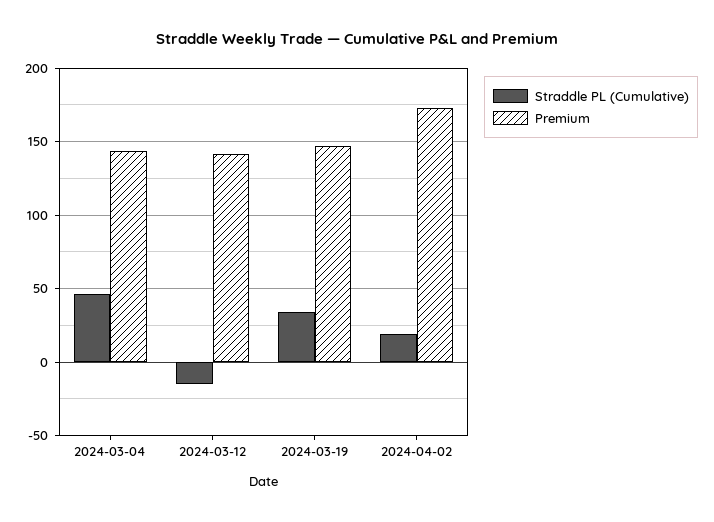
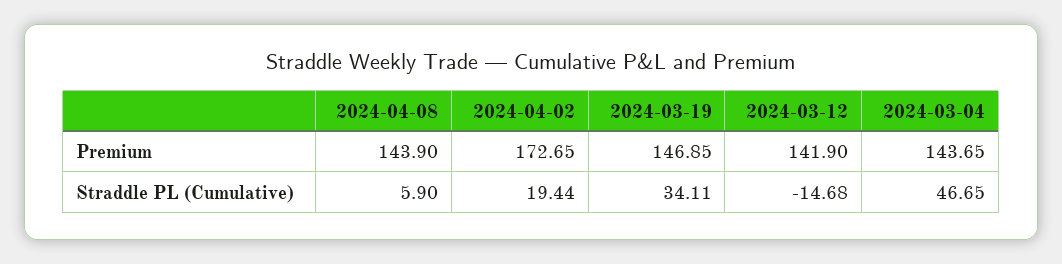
Premium, 2024-04-08: none -> 143.9
Straddle PL (Cumulative), 2024-04-08: none -> 5.9

